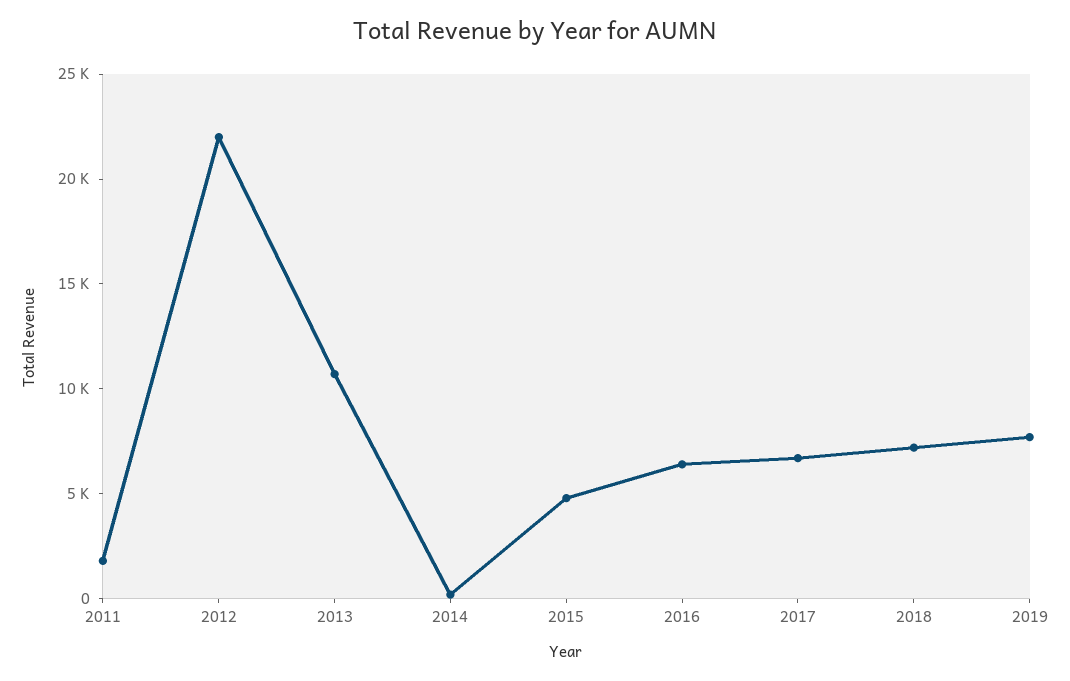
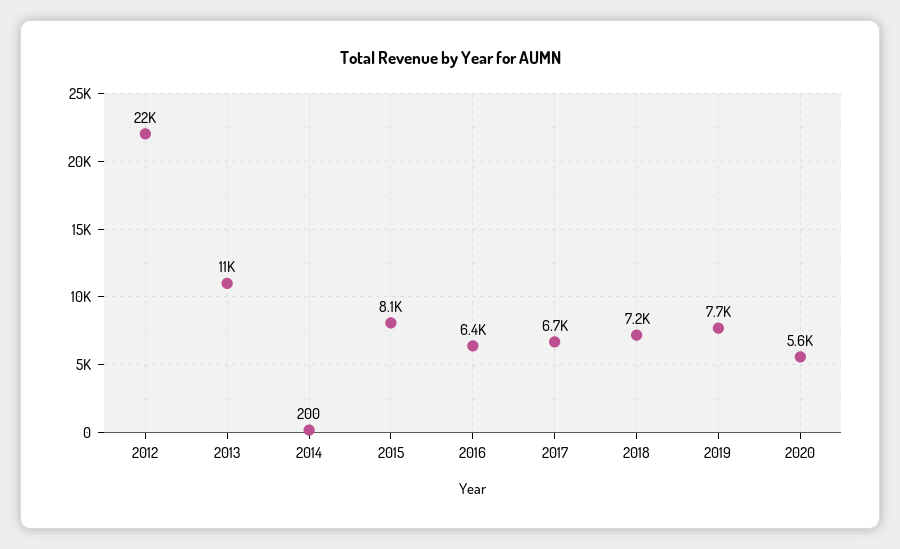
2011: 2000 -> none
2015: 5000 -> 8100
2020: none -> 5600

